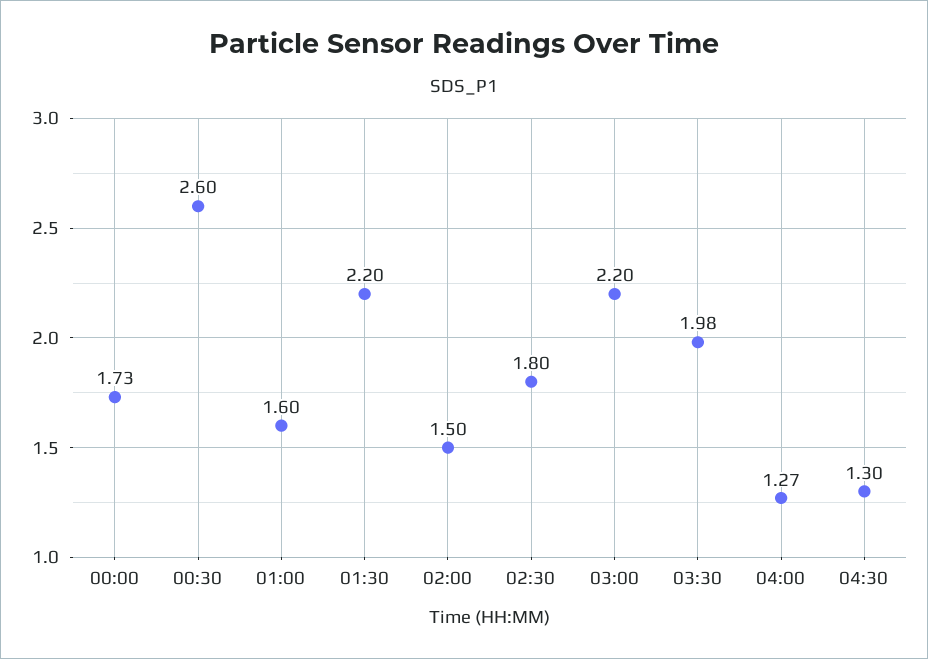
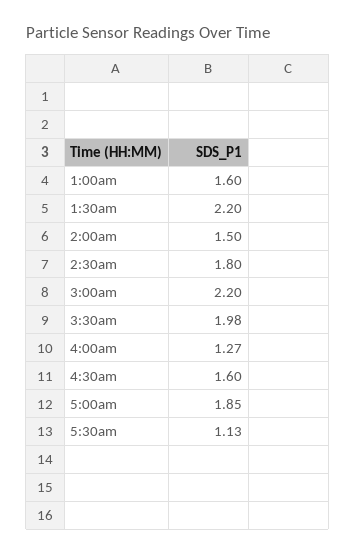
00:00: 1.73 -> none
00:30: 2.6 -> none
04:30: 1.3 -> 1.6
5:00am: none -> 1.85
5:30am: none -> 1.13

